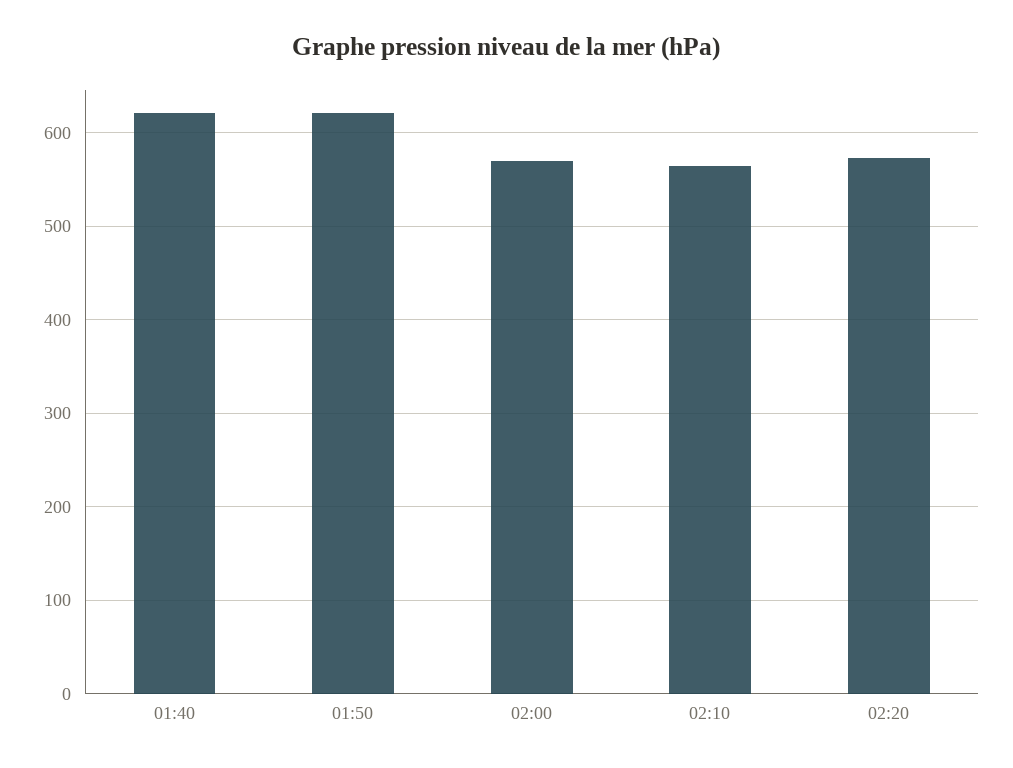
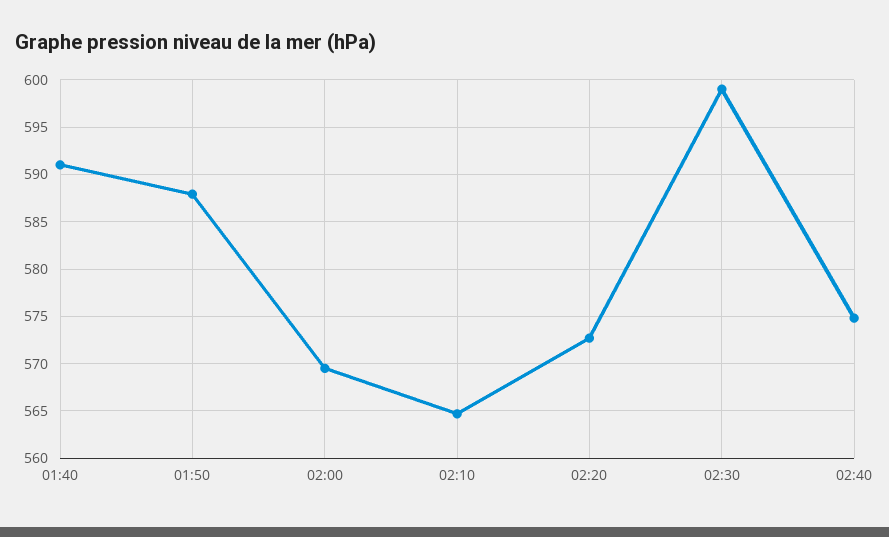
01:40: 620 -> 591
01:50: 620 -> 588
02:30: none -> 599
02:40: none -> 575

